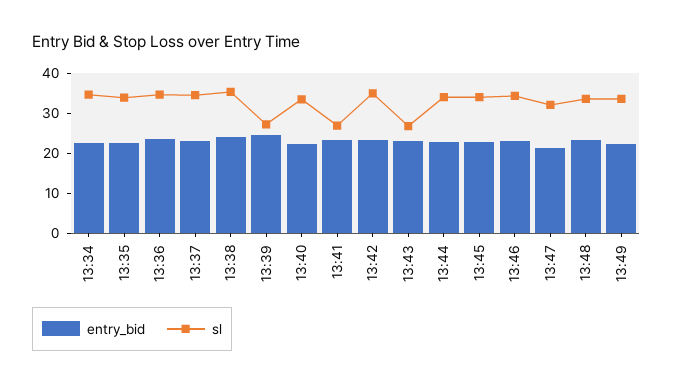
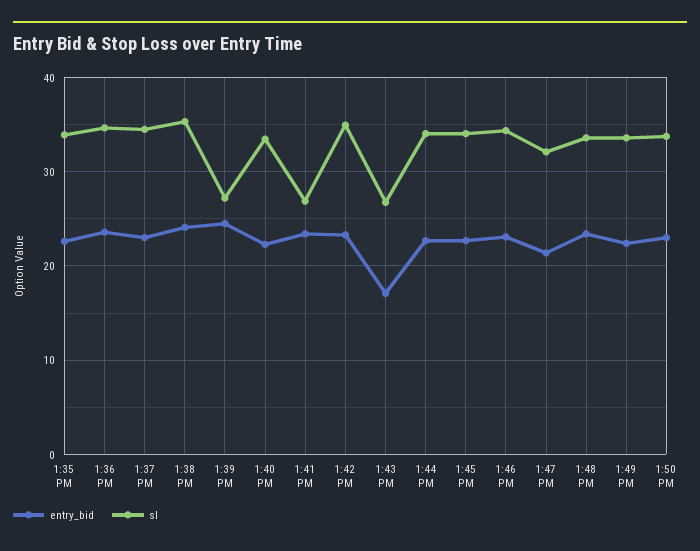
entry_bid, 13:34: 22.5 -> none
sl, 13:34: 35 -> none
entry_bid, 13:43: 22.5 -> 17
entry_bid, 1:50 PM: none -> 23
sl, 1:50 PM: none -> 34

